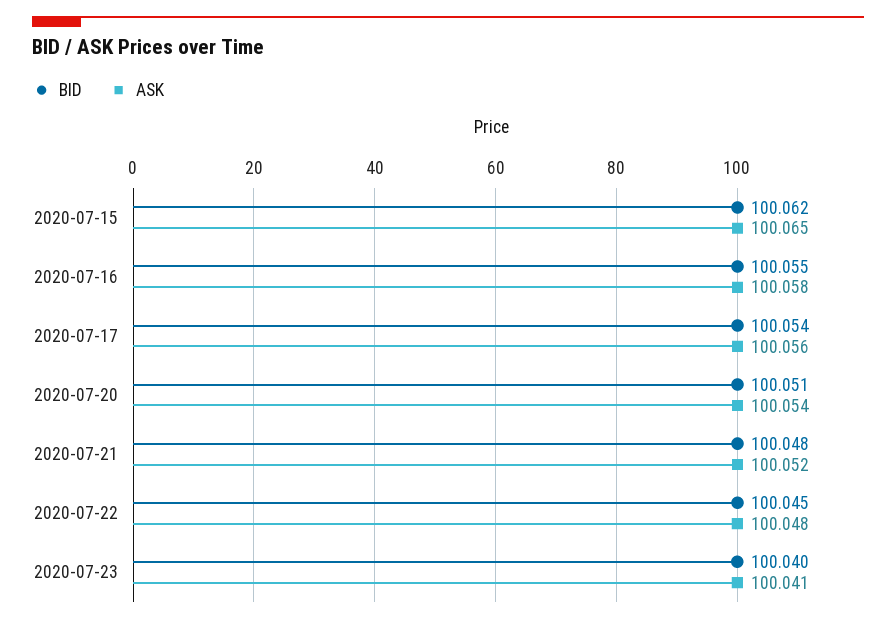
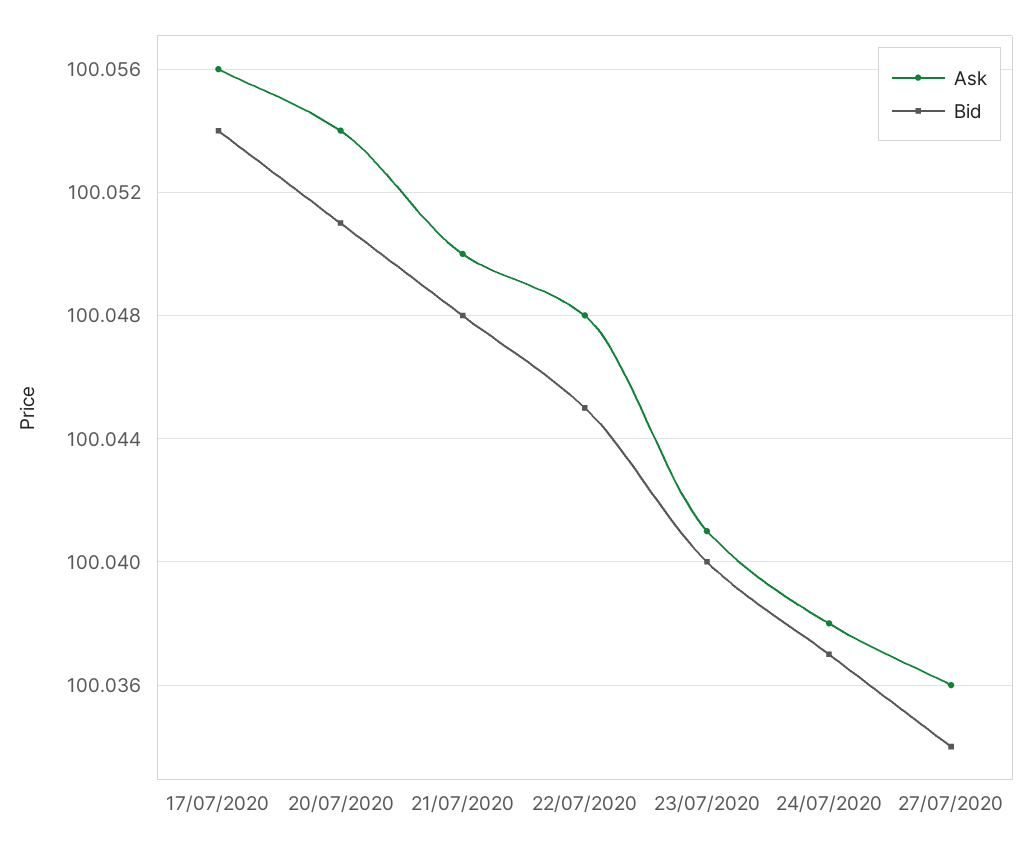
BID, 2020-07-15: 100.062 -> none
ASK, 2020-07-15: 100.065 -> none
BID, 2020-07-16: 100.055 -> none
ASK, 2020-07-16: 100.058 -> none
ASK, 2020-07-21: 100.052 -> 100.05
ASK, 24/07/2020: none -> 100.038
BID, 24/07/2020: none -> 100.037
ASK, 27/07/2020: none -> 100.036
BID, 27/07/2020: none -> 100.034

